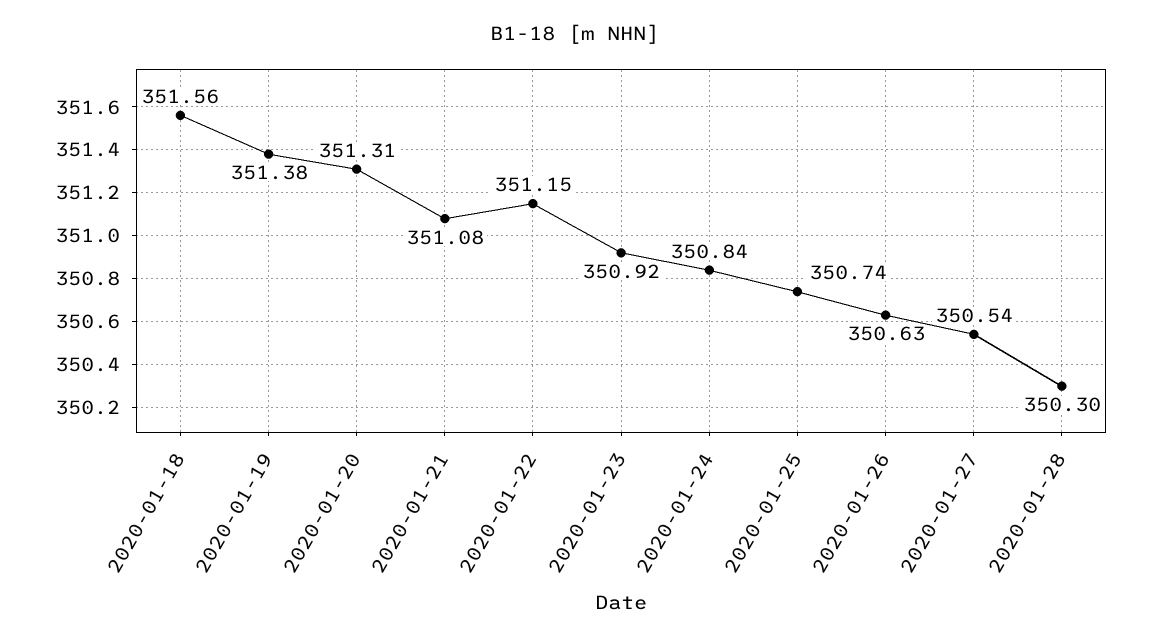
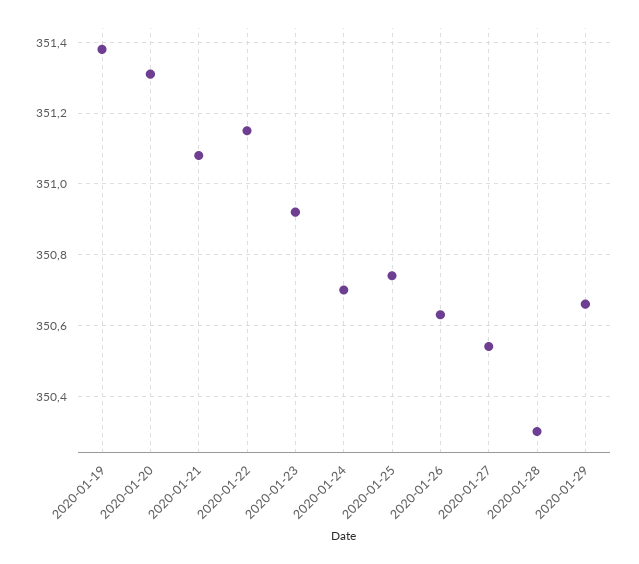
2020-01-18: 351.56 -> none
2020-01-24: 350.84 -> 350.7
2020-01-29: none -> 350.65

